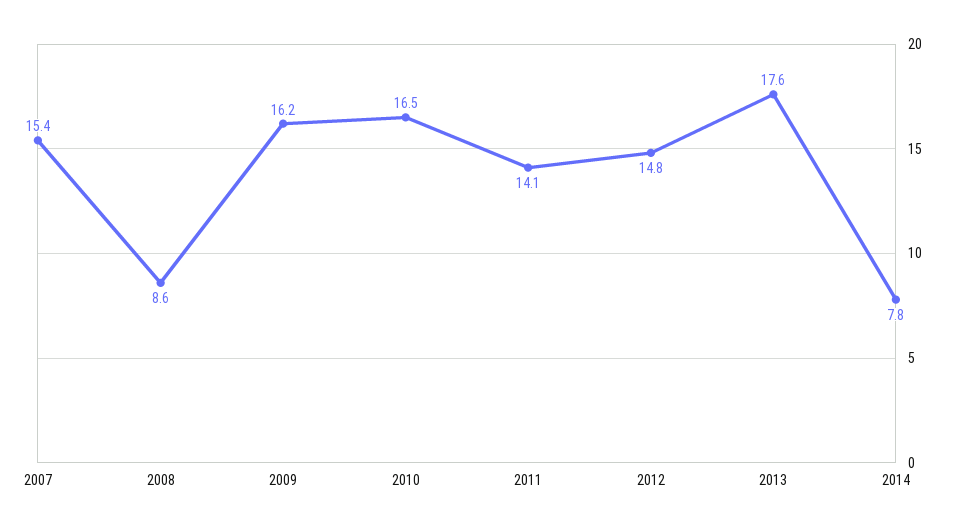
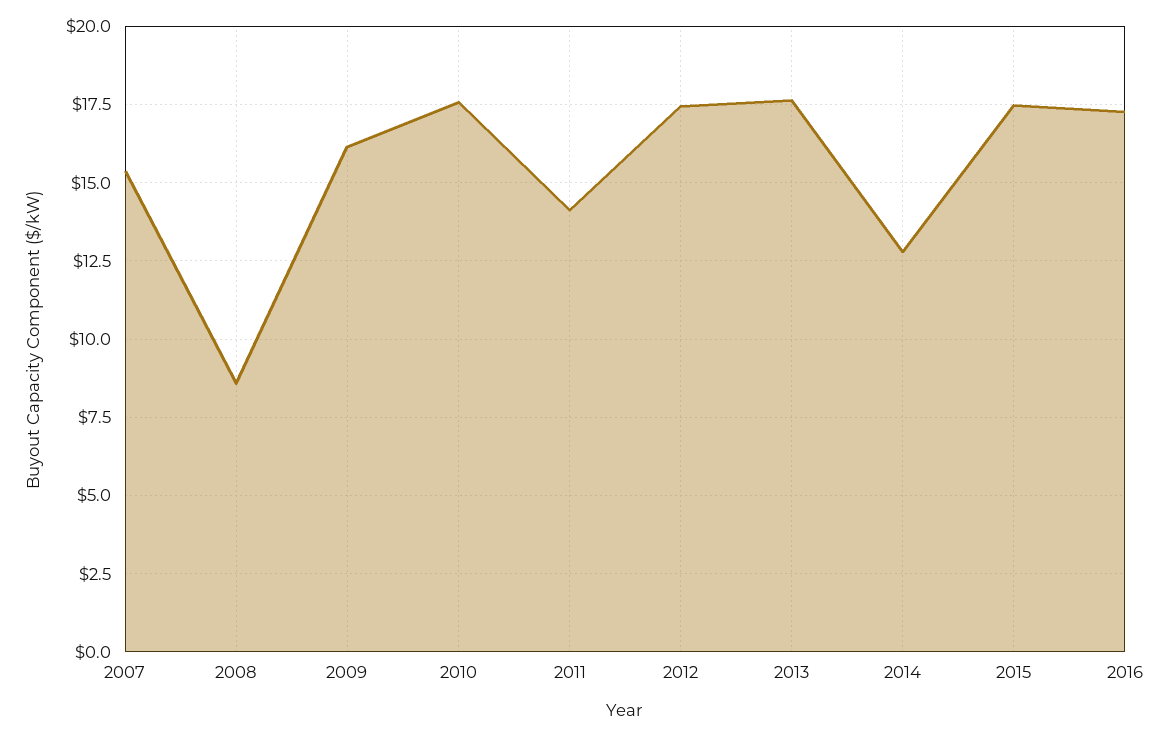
2010: 16.5 -> 17.5
2012: 14.8 -> 17.5
2014: 7.8 -> 12.75
2015: none -> 17.5
2016: none -> 17.25

